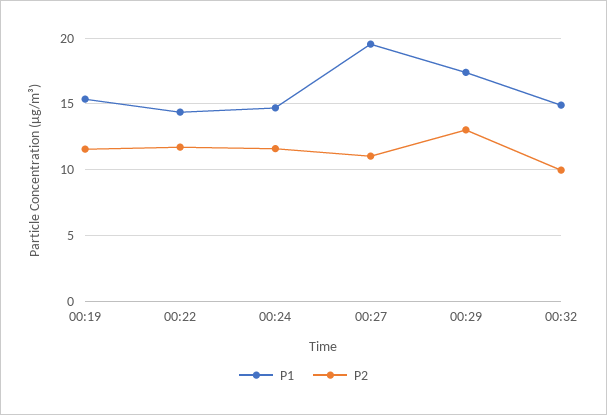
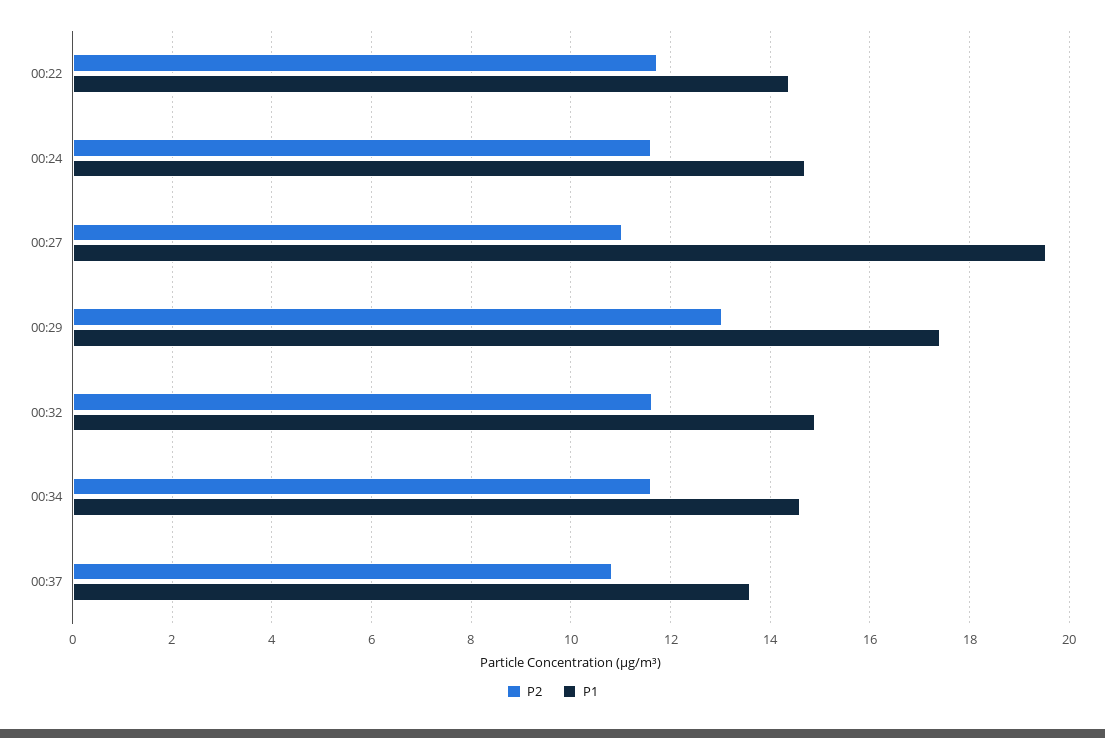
P1, 00:19: 15.5 -> none
P2, 00:19: 11.5 -> none
P2, 00:32: 10 -> 11.6
P2, 00:34: none -> 11.6
P1, 00:34: none -> 14.6
P2, 00:37: none -> 10.8
P1, 00:37: none -> 13.6

